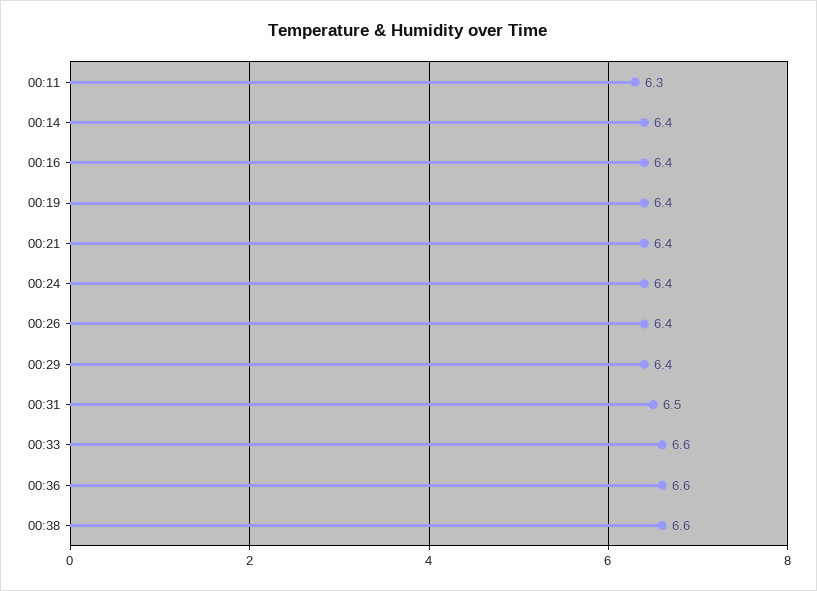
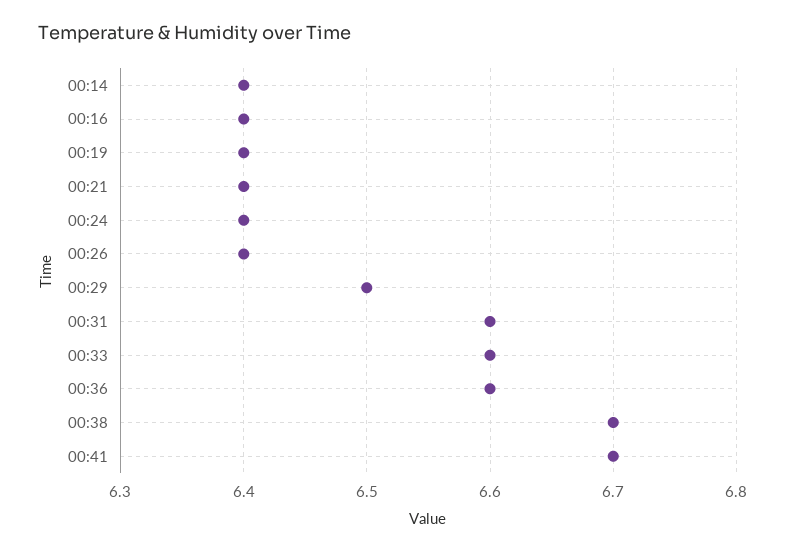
00:11: 6.3 -> none
00:29: 6.4 -> 6.5
00:31: 6.5 -> 6.6
00:38: 6.6 -> 6.7
00:41: none -> 6.7

